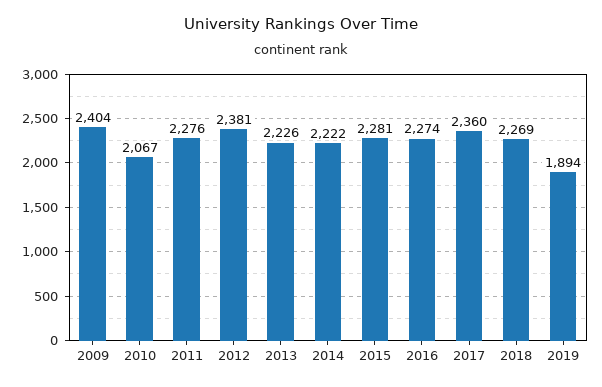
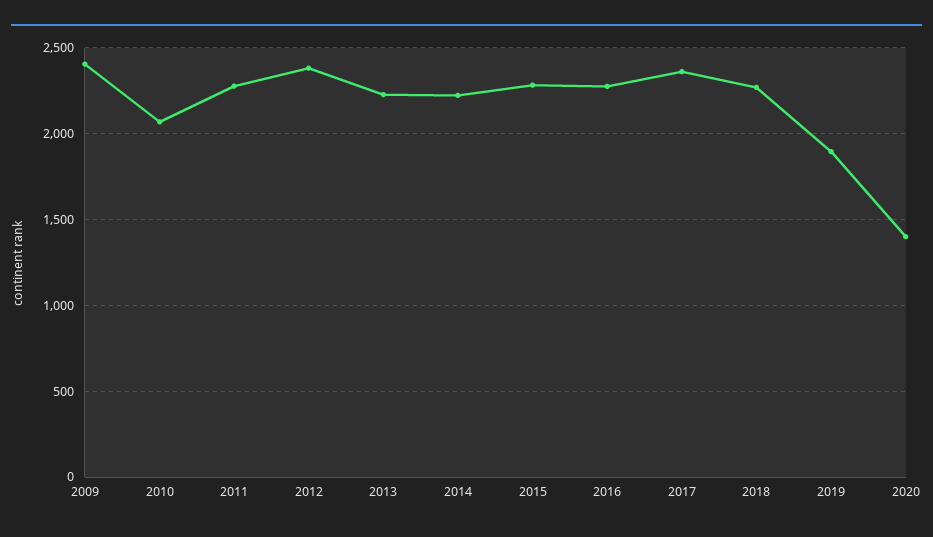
2020: none -> 1400

